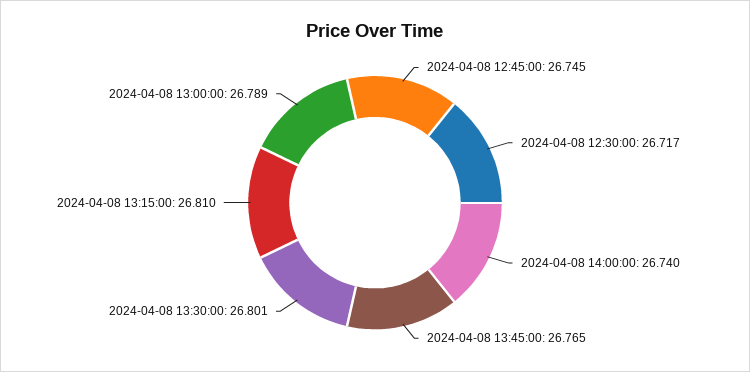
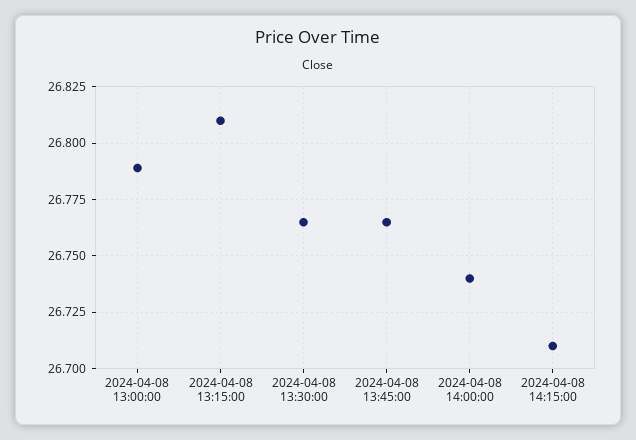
2024-04-08 12:45:00: 26.745 -> none
2024-04-08 12:30:00: 26.717 -> none
2024-04-08 13:30:00: 26.801 -> 26.765
2024-04-08 14:15:00: none -> 26.71

